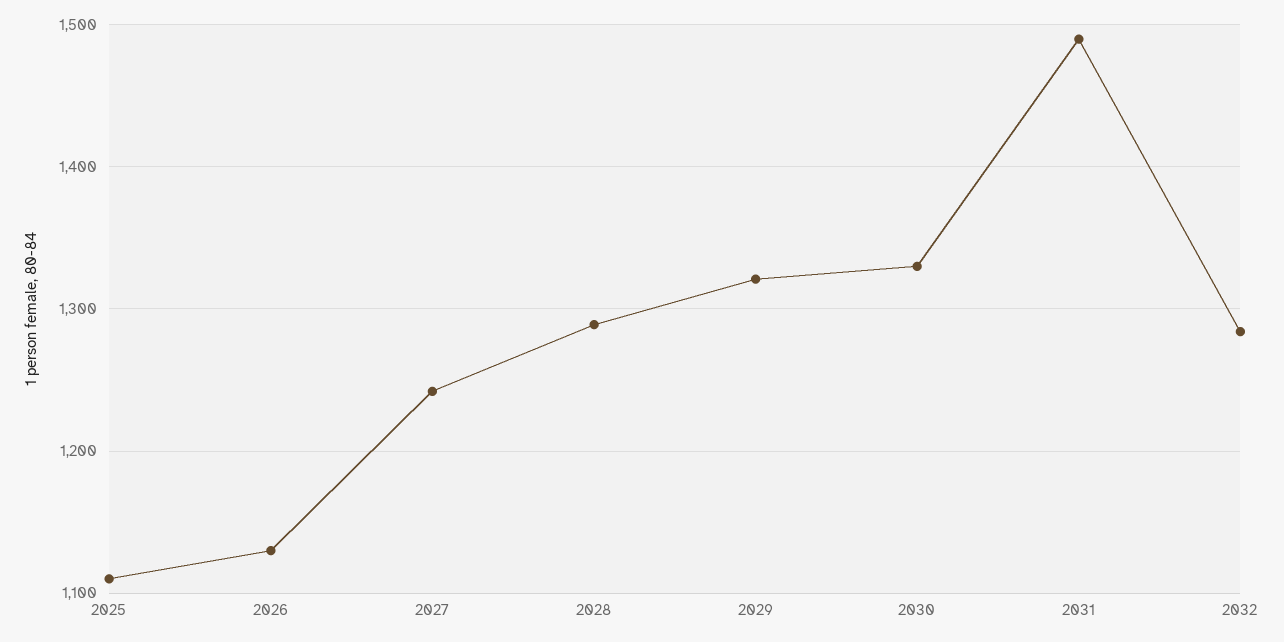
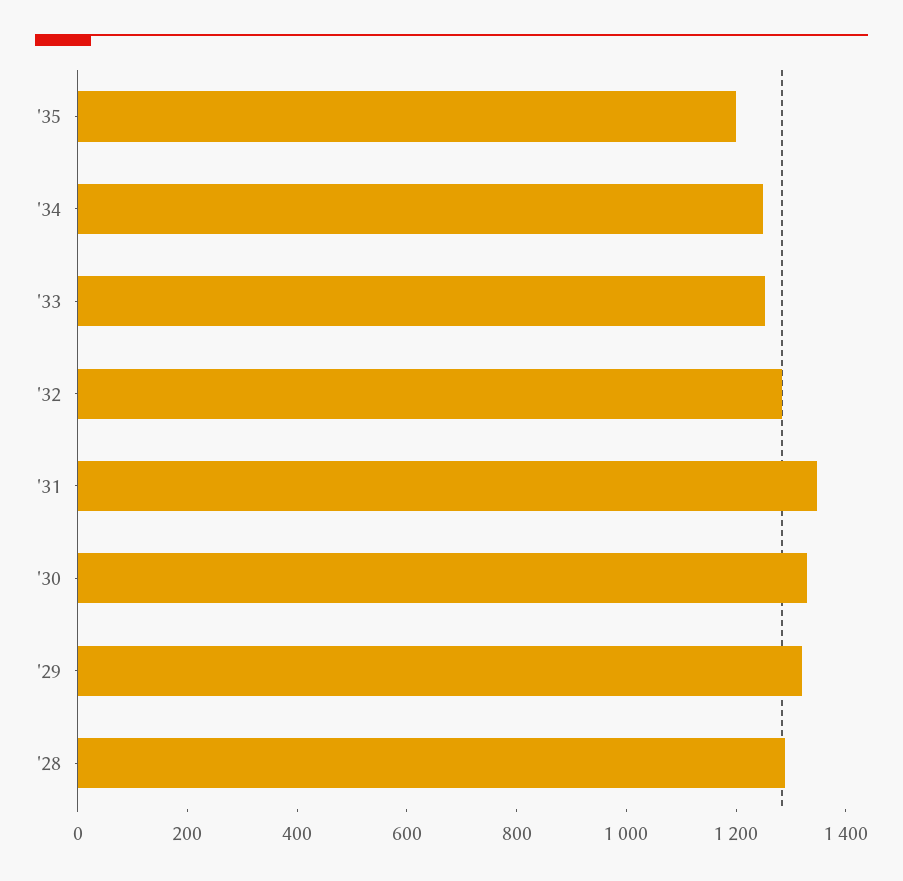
2025: 1110 -> none
2026: 1130 -> none
2027: 1240 -> none
2031: 1490 -> 1350
'35: none -> 1200
'34: none -> 1250
'33: none -> 1250

